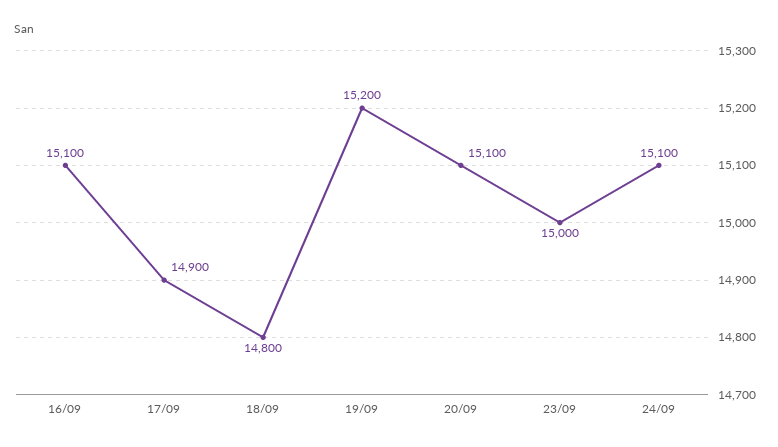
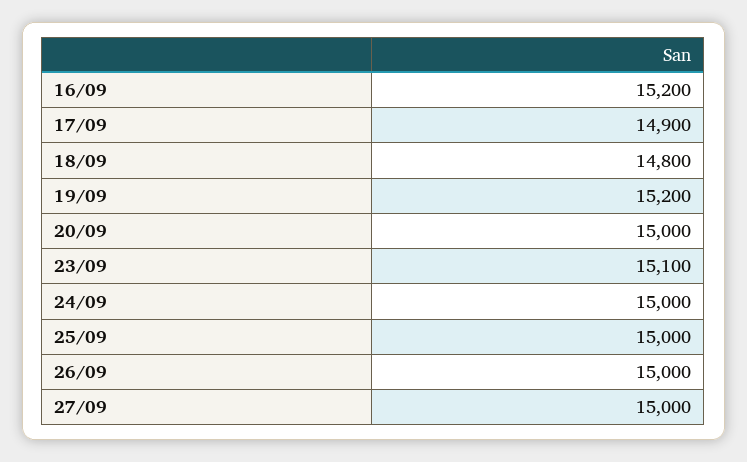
16/09: 15100 -> 15200
20/09: 15100 -> 15000
23/09: 15000 -> 15100
24/09: 15100 -> 15000
25/09: none -> 15000
26/09: none -> 15000
27/09: none -> 15000

